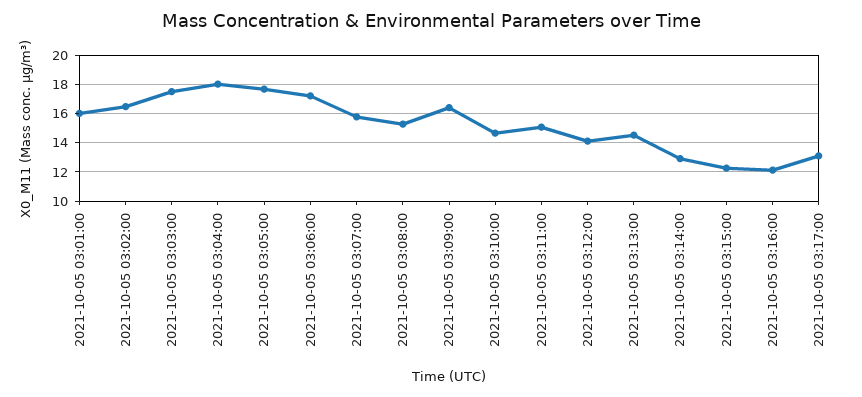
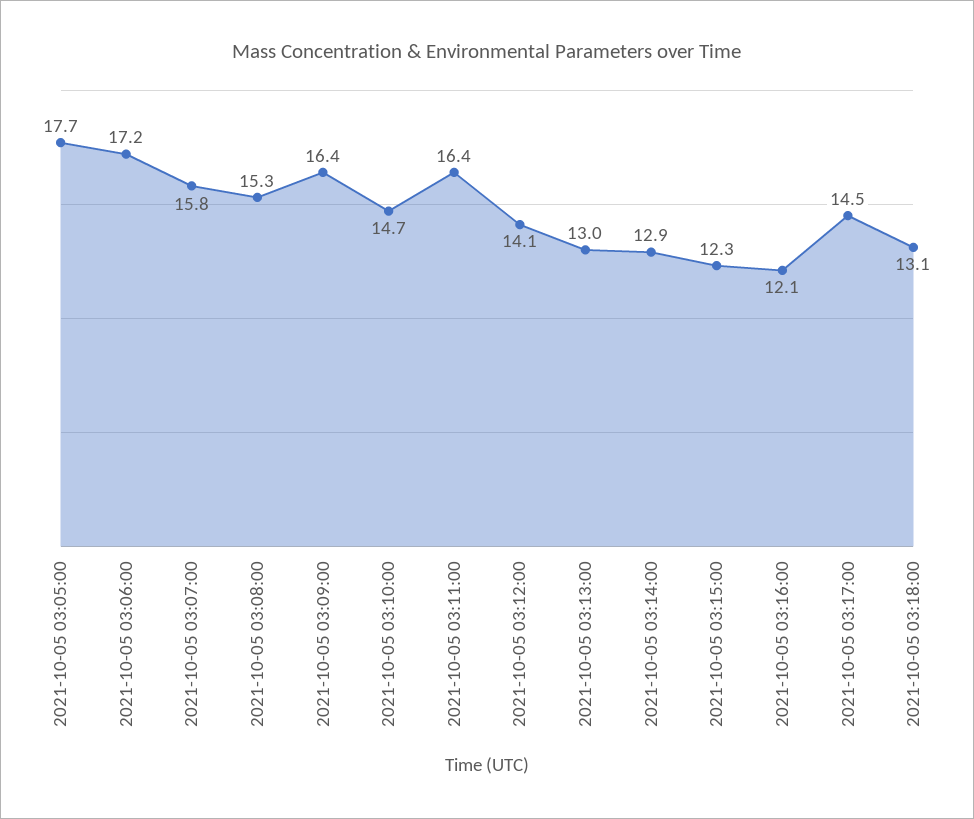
2021-10-05 03:01:00: 16 -> none
2021-10-05 03:02:00: 16.5 -> none
2021-10-05 03:03:00: 17.5 -> none
2021-10-05 03:04:00: 18 -> none
2021-10-05 03:11:00: 15 -> 16.4
2021-10-05 03:13:00: 14.5 -> 13
2021-10-05 03:17:00: 13 -> 14.5
2021-10-05 03:18:00: none -> 13.1

